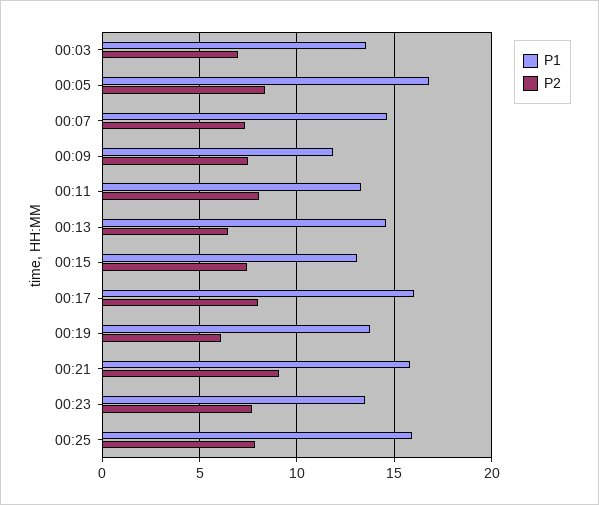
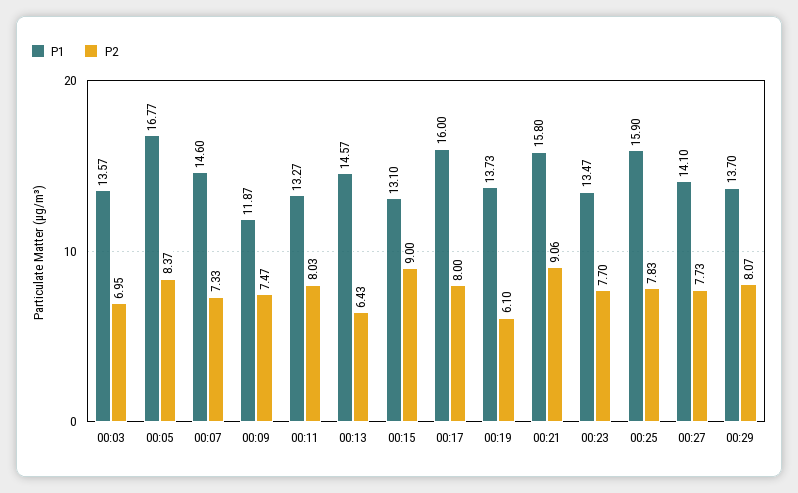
P2, 00:15: 7.5 -> 9
P1, 00:27: none -> 14.1
P2, 00:27: none -> 7.73
P1, 00:29: none -> 13.7
P2, 00:29: none -> 8.07

